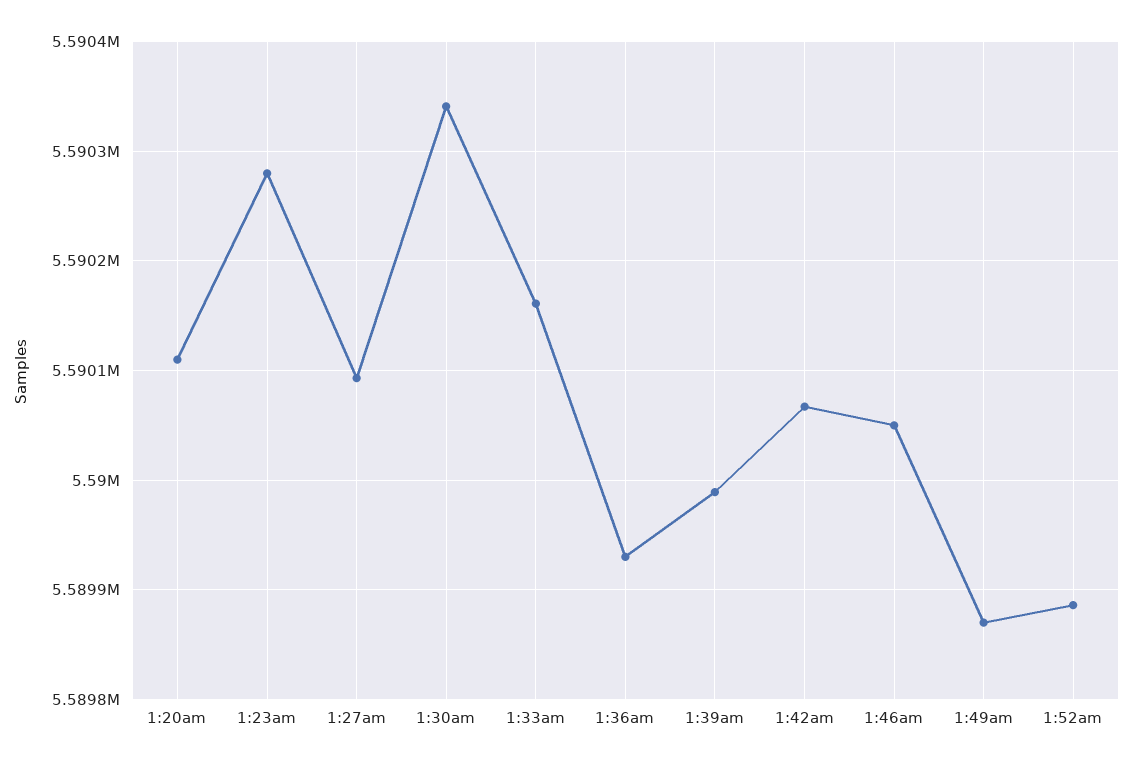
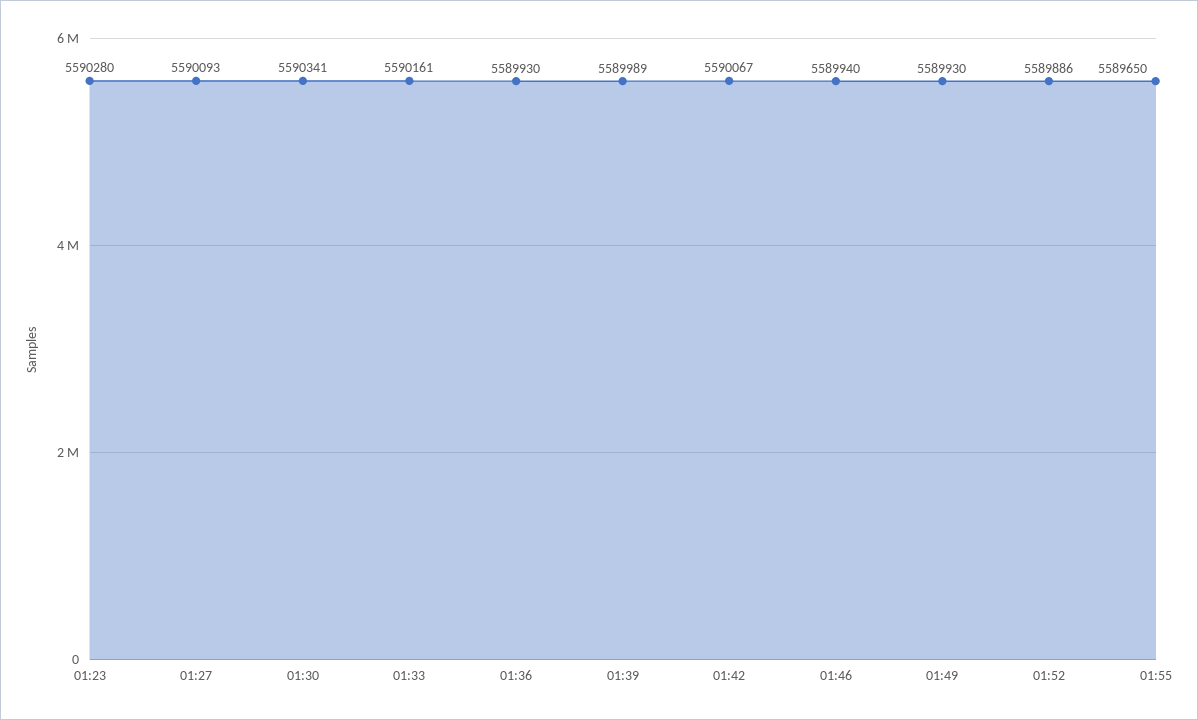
1:20am: 5590110 -> none
1:46am: 5590050 -> 5589940
1:49am: 5589870 -> 5589930
01:55: none -> 5589650

